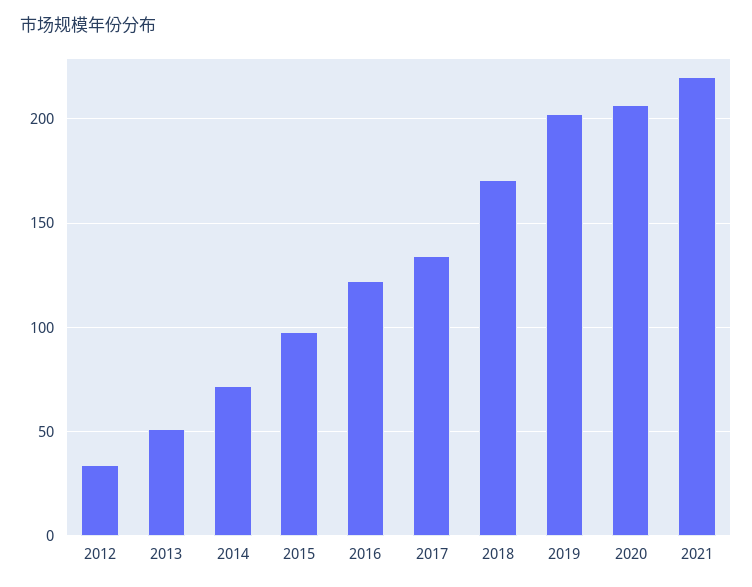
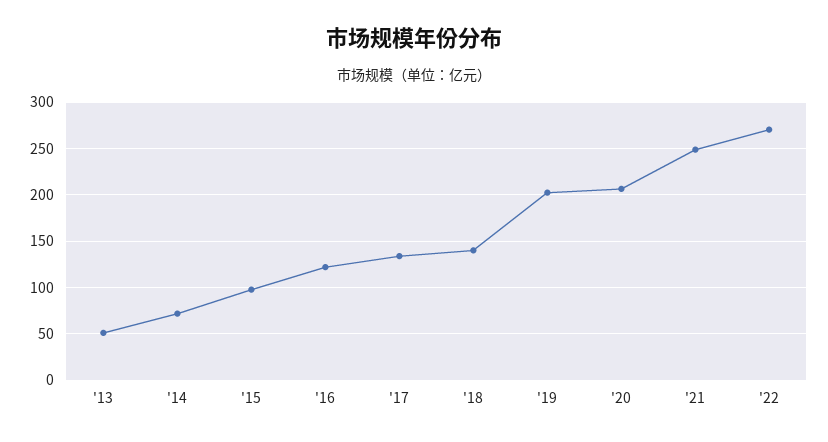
2012: 35 -> none
2018: 170 -> 140
2021: 220 -> 250
'22: none -> 270

